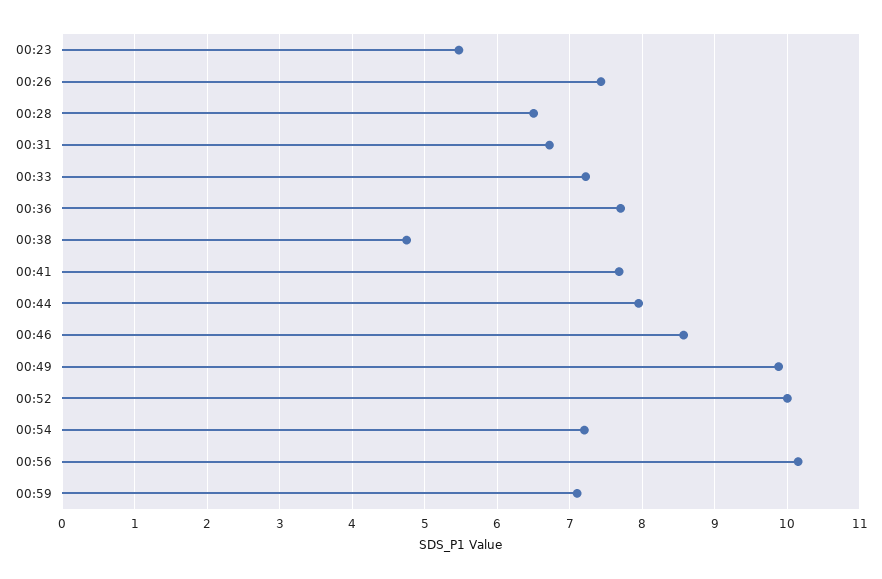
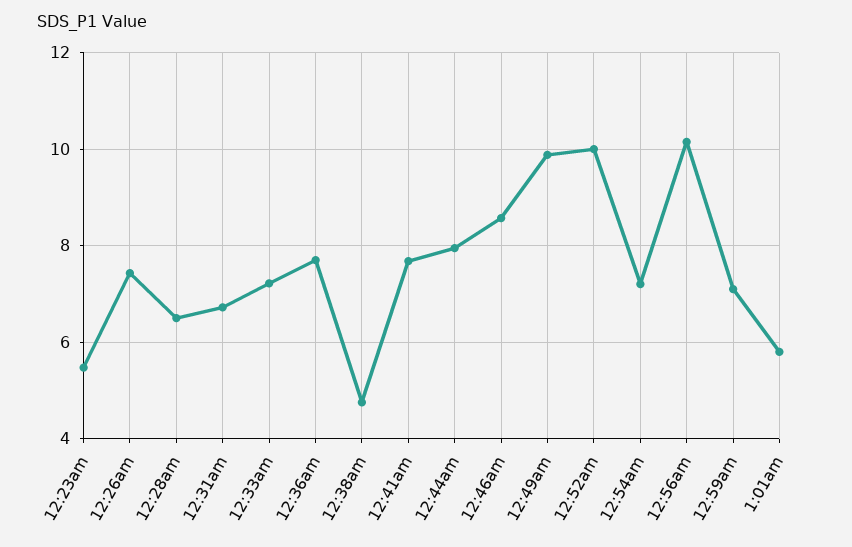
1:01am: none -> 5.8

